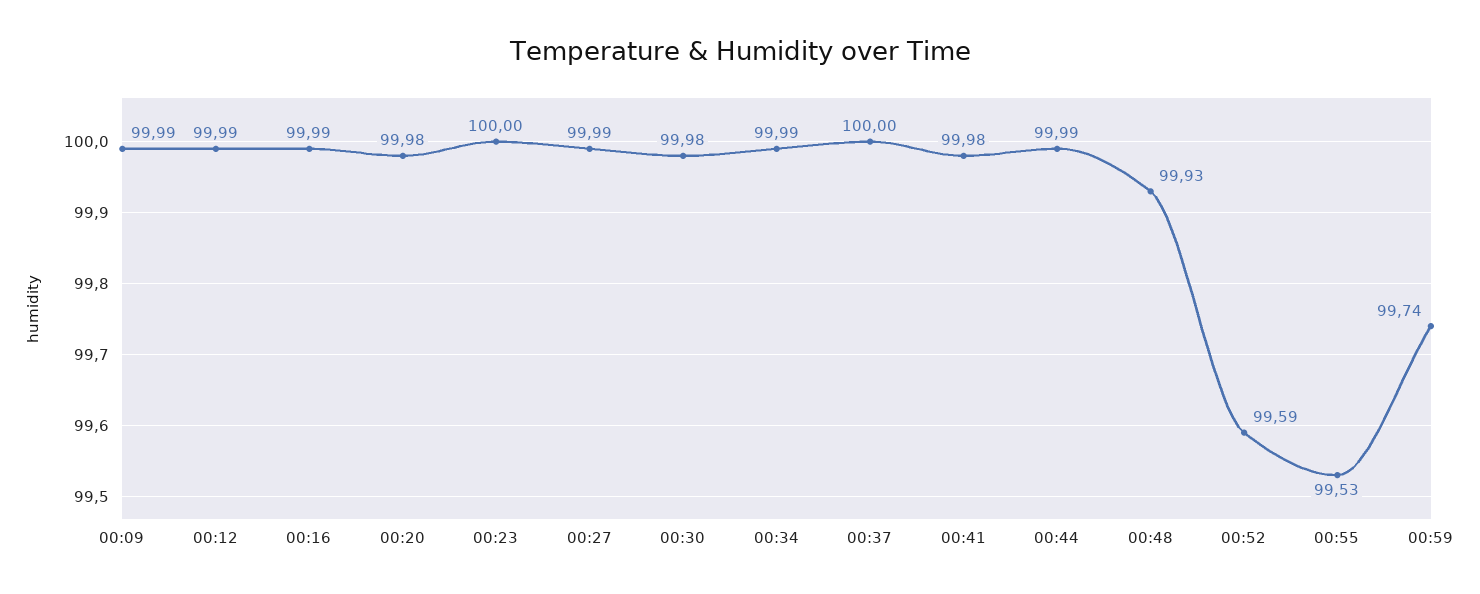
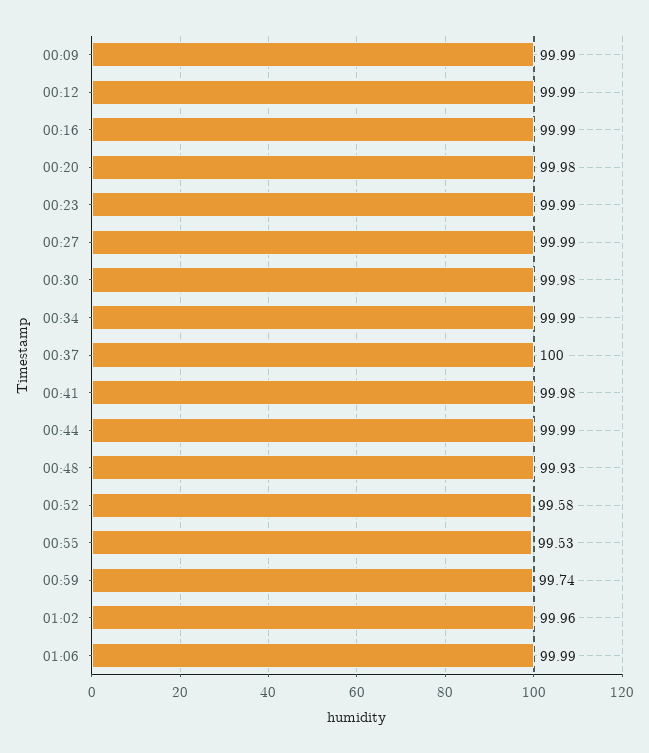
00:23: 100 -> 99.99
00:52: 99.59 -> 99.58
01:02: none -> 99.96
01:06: none -> 99.99

